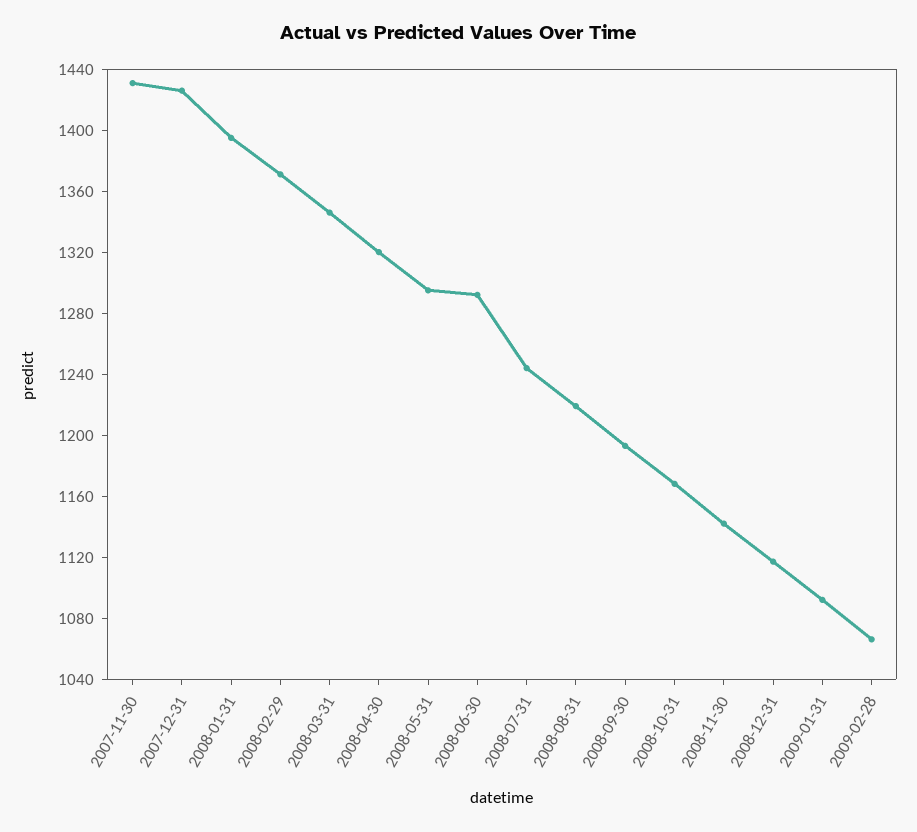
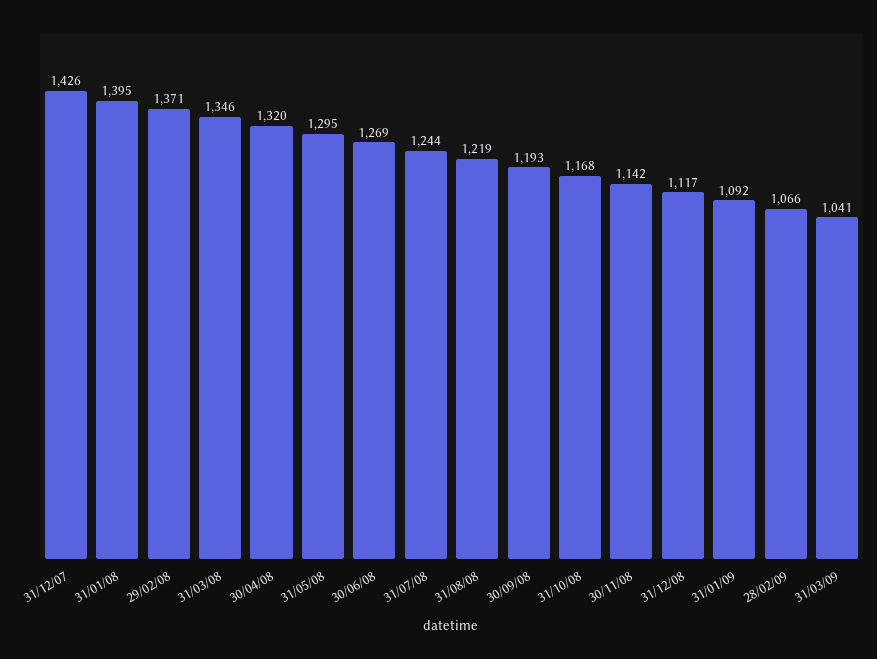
2007-11-30: 1430 -> none
2008-06-30: 1290 -> 1269
31/03/09: none -> 1041

